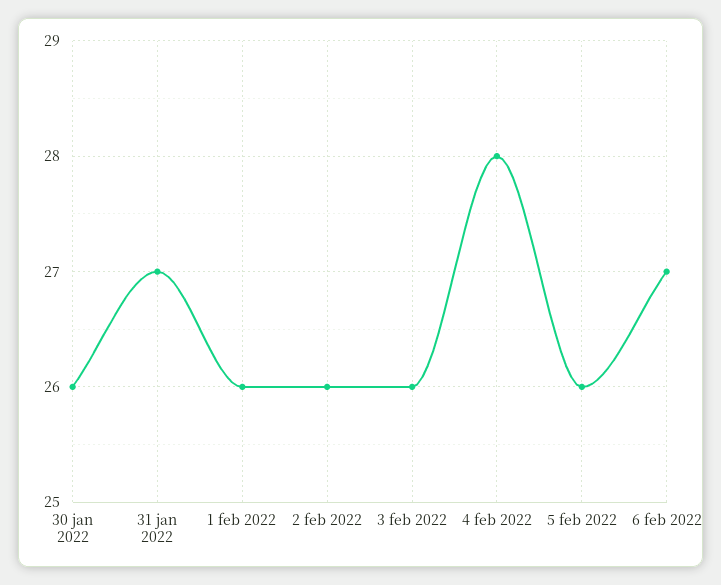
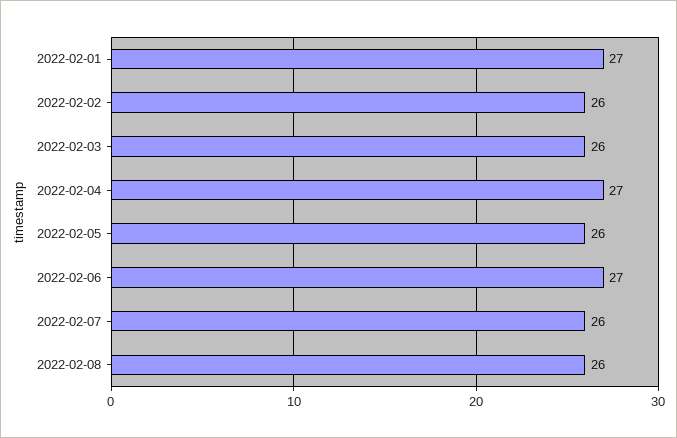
30 jan 2022: 26 -> none
31 jan 2022: 27 -> none
1 feb 2022: 26 -> 27
4 feb 2022: 28 -> 27
2022-02-07: none -> 26
2022-02-08: none -> 26

